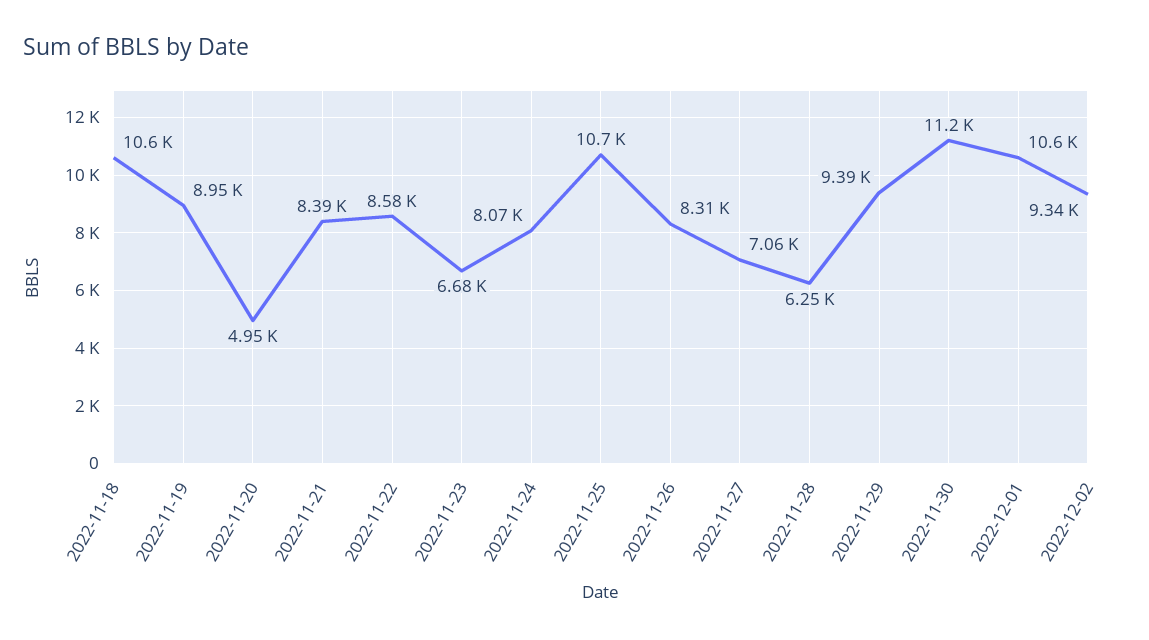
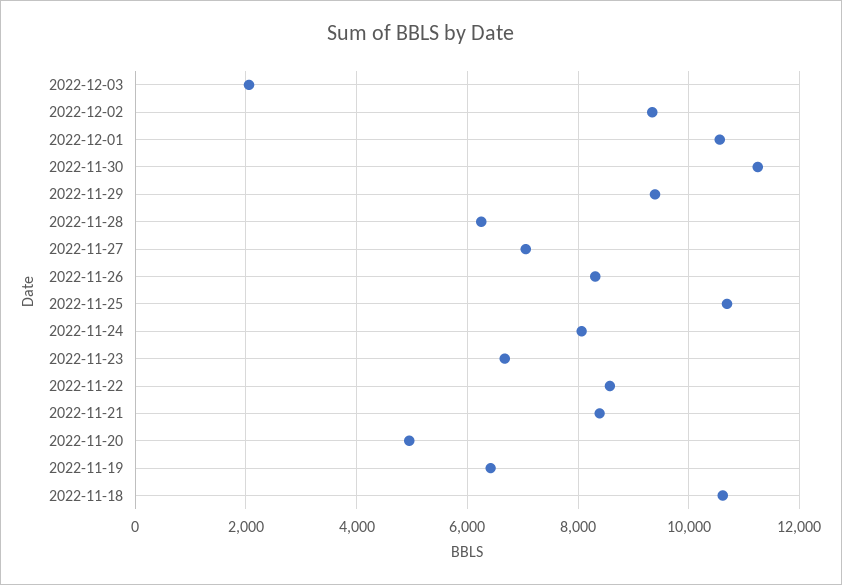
2022-11-19: 8950 -> 6400
2022-12-03: none -> 2000

